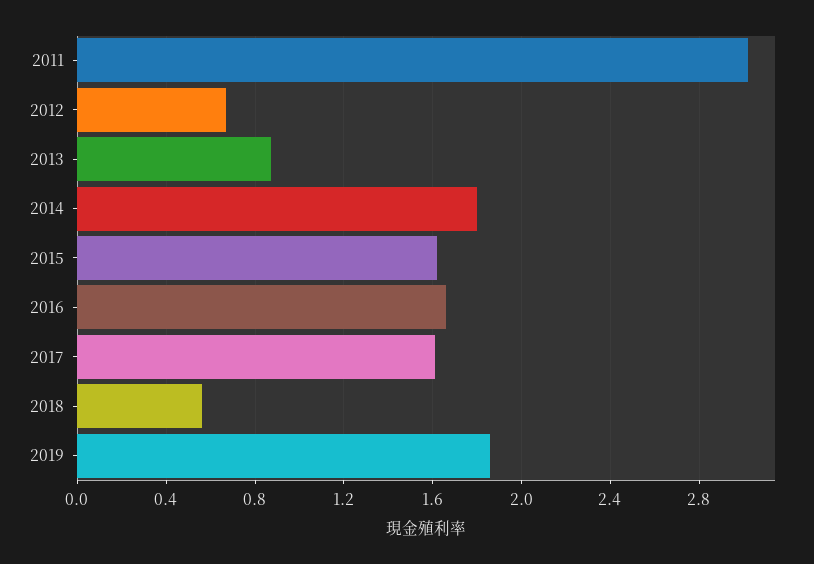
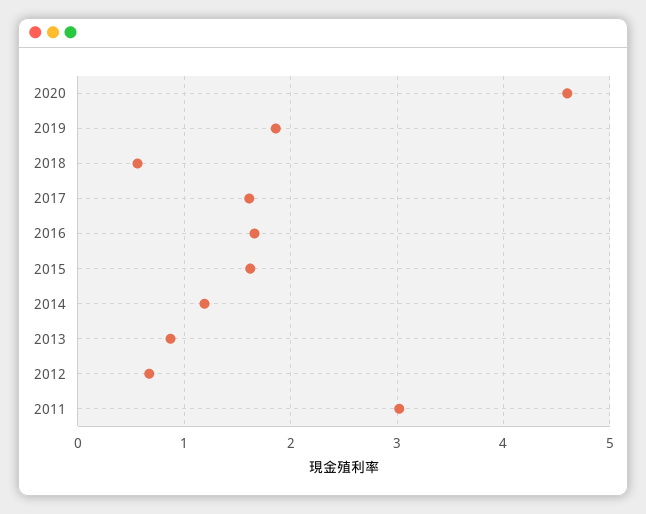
2014: 1.8 -> 1.2
2020: none -> 4.6

